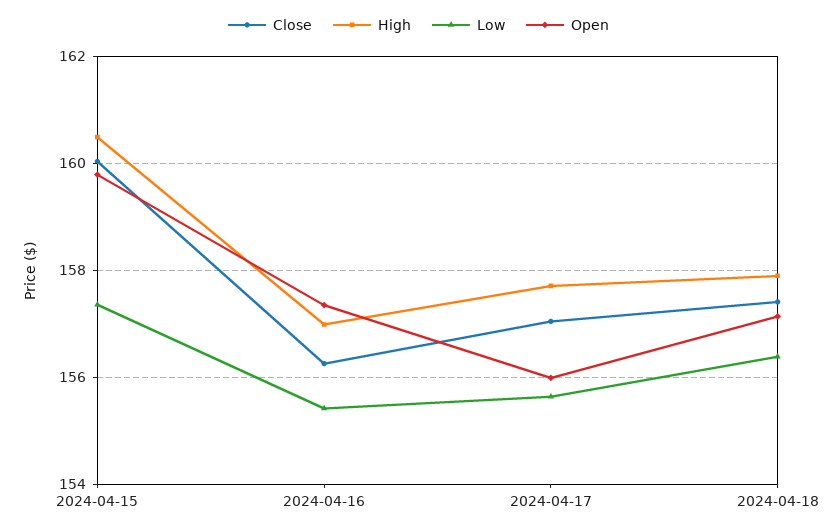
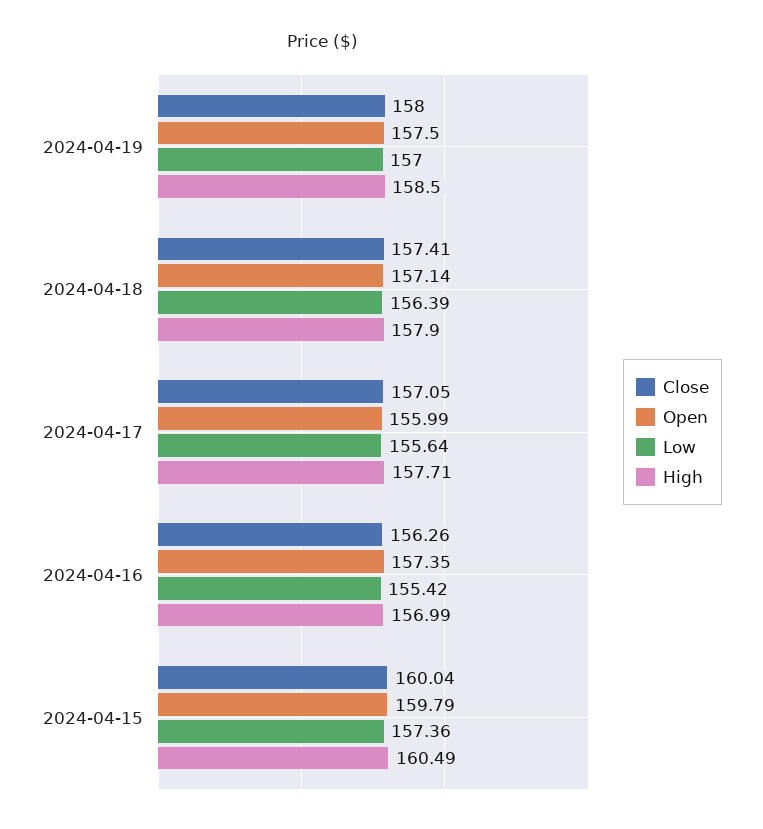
Close, 2024-04-19: none -> 158
Open, 2024-04-19: none -> 157.5
Low, 2024-04-19: none -> 157
High, 2024-04-19: none -> 158.5

